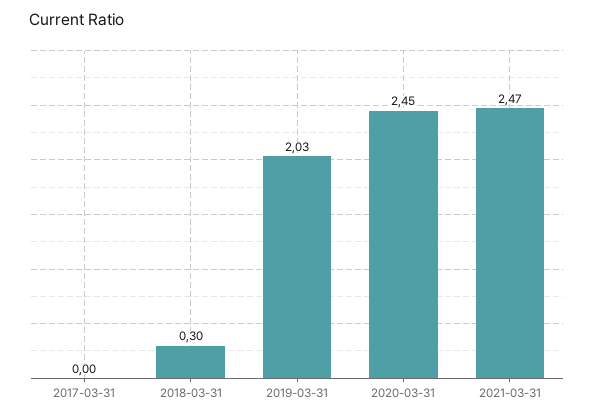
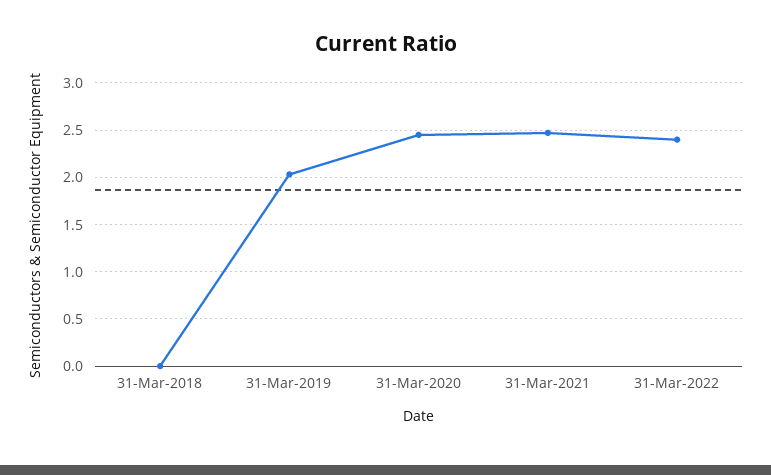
2017-03-31: 0 -> none
2018-03-31: 0.3 -> 0
31-Mar-2022: none -> 2.4

